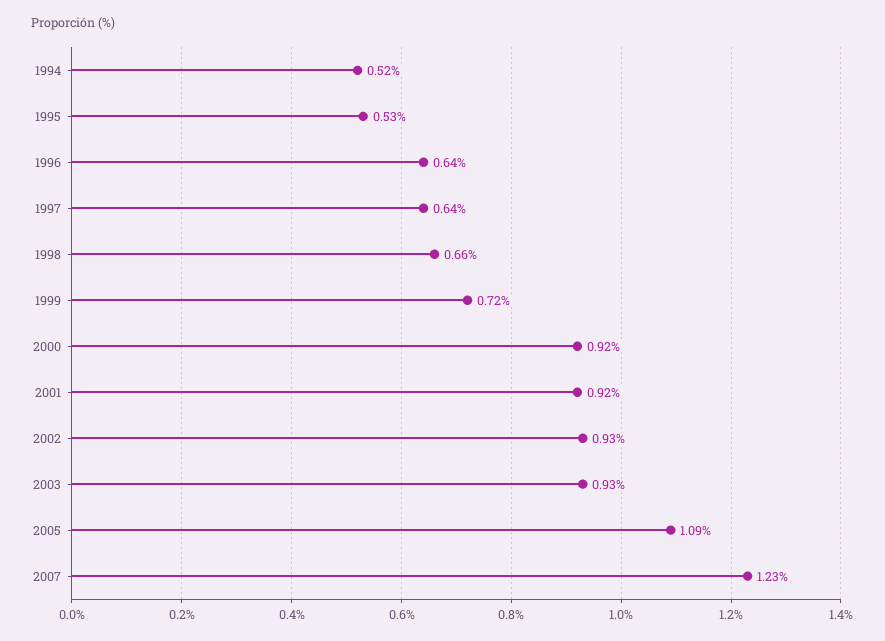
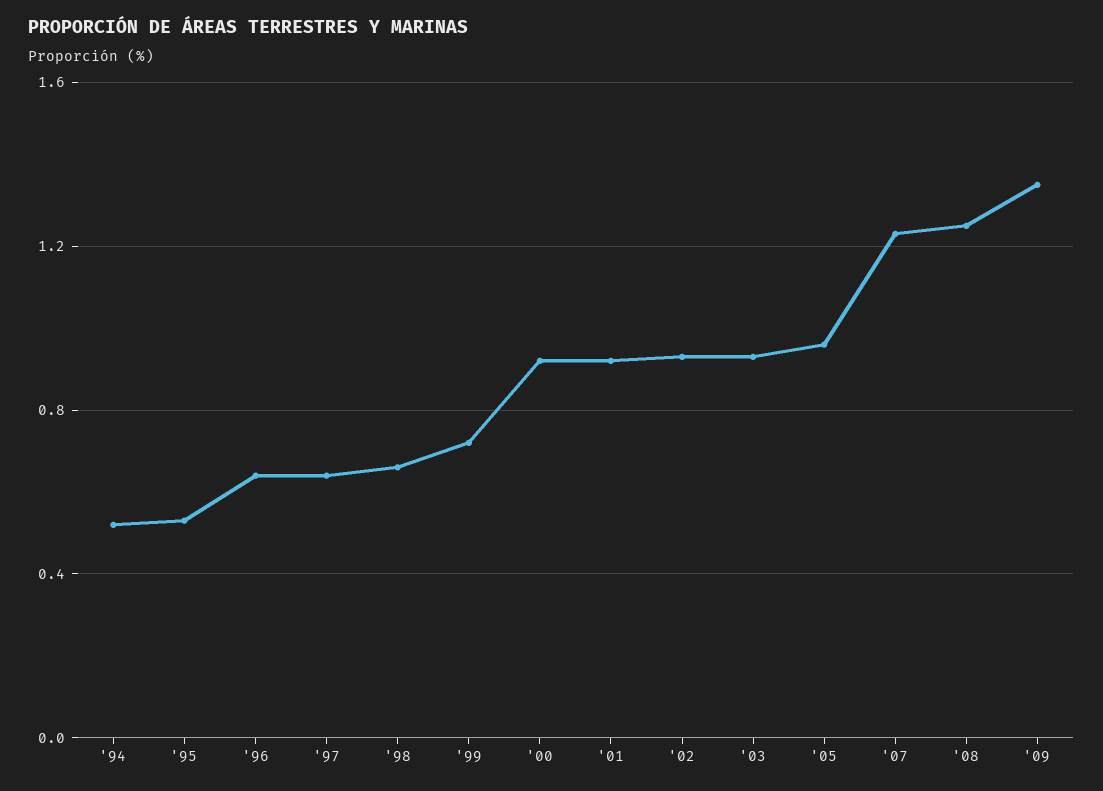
2005: 1.09 -> 0.95
'08: none -> 1.25
'09: none -> 1.35

